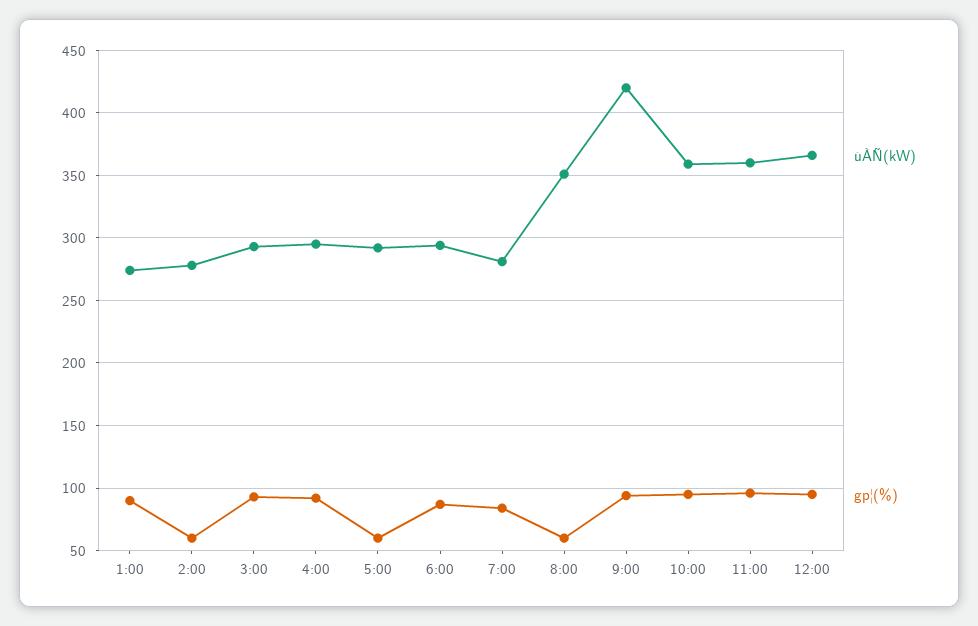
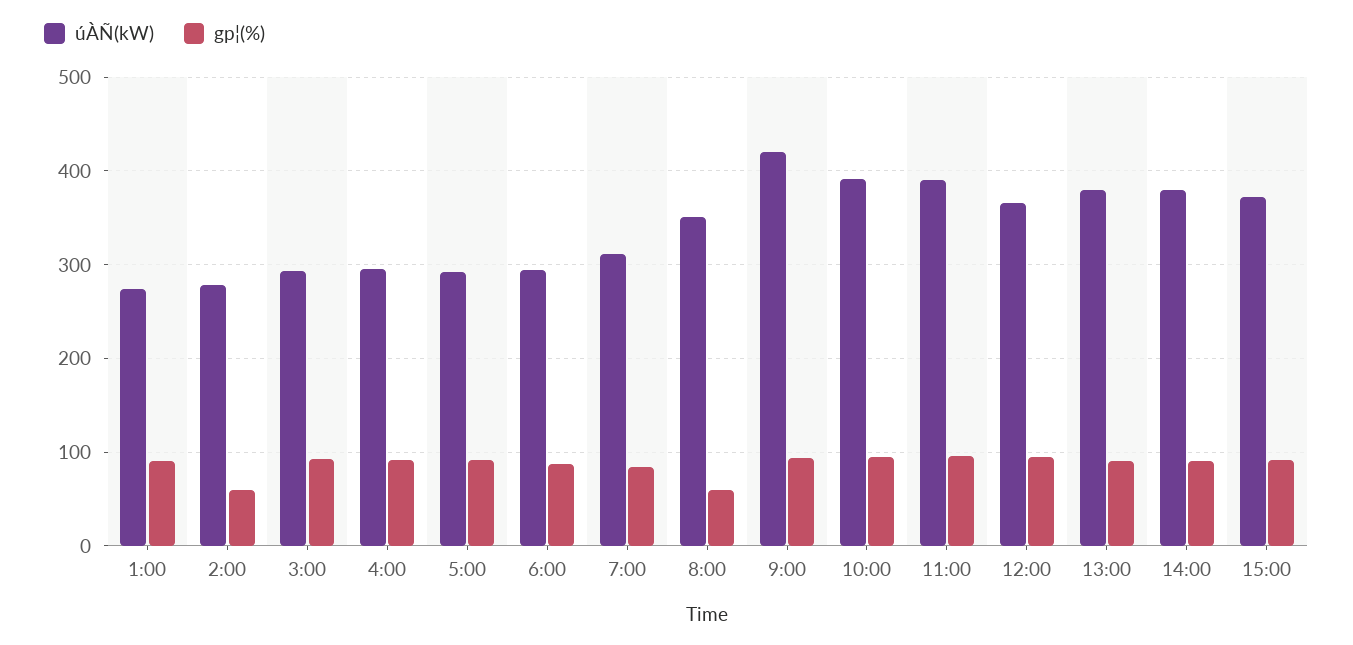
gp¦(%), 5:00: 60 -> 90
úÀÑ(kW), 7:00: 280 -> 310
úÀÑ(kW), 10:00: 360 -> 390
úÀÑ(kW), 11:00: 360 -> 390
úÀÑ(kW), 13:00: none -> 380
gp¦(%), 13:00: none -> 90
úÀÑ(kW), 14:00: none -> 380
gp¦(%), 14:00: none -> 90
úÀÑ(kW), 15:00: none -> 370
gp¦(%), 15:00: none -> 90

